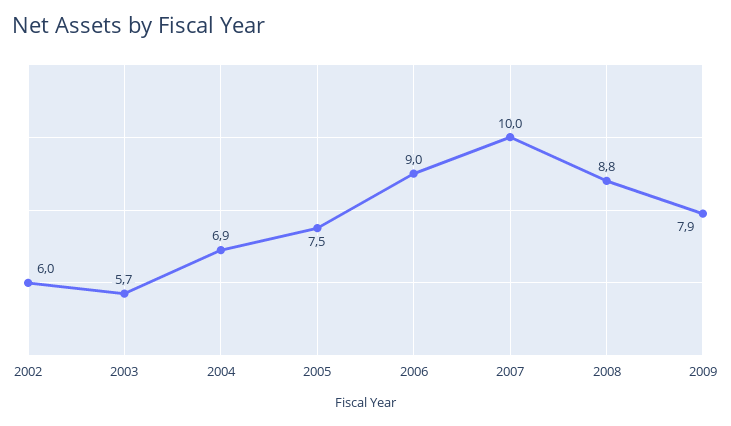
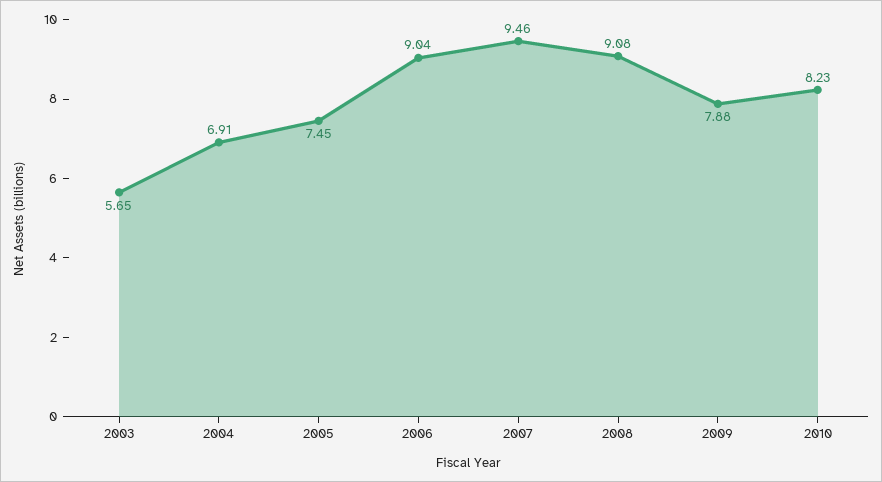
2002: 6 -> none
2007: 10 -> 9.46
2008: 8.8 -> 9.08
2010: none -> 8.23

